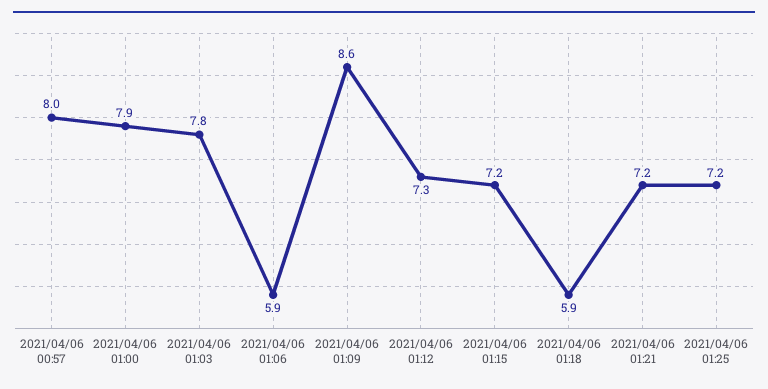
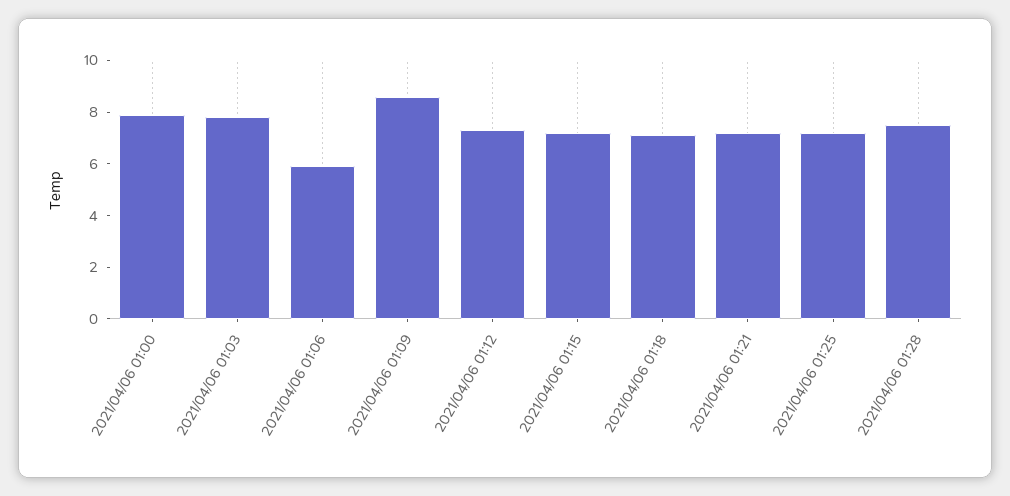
2021/04/06 00:57: 8 -> none
2021/04/06 01:18: 5.9 -> 7
2021/04/06 01:28: none -> 7.5

